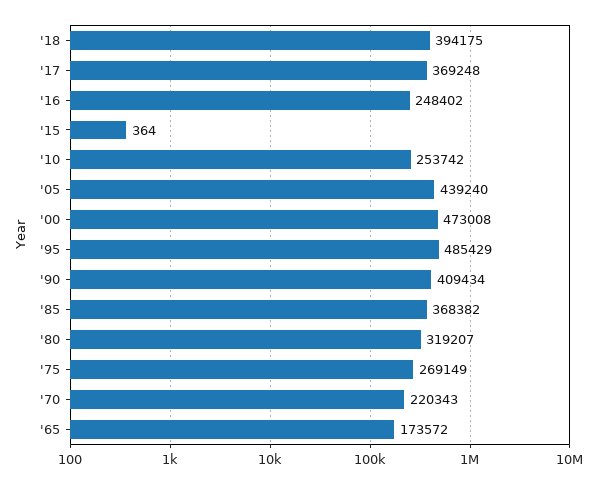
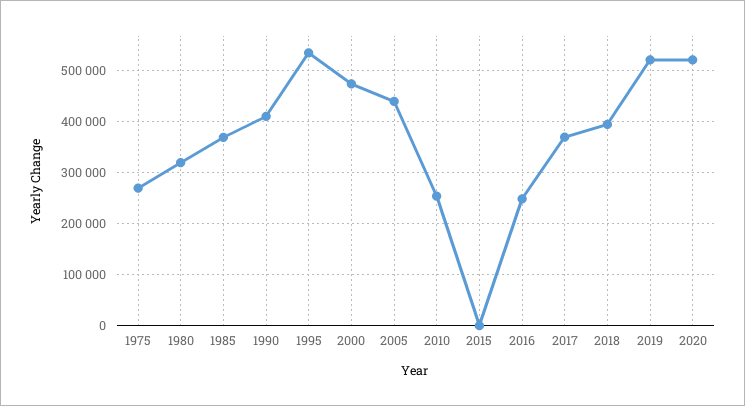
'95: 485429 -> 540000
'70: 220343 -> none
'65: 173572 -> none
2019: none -> 520000
2020: none -> 520000

